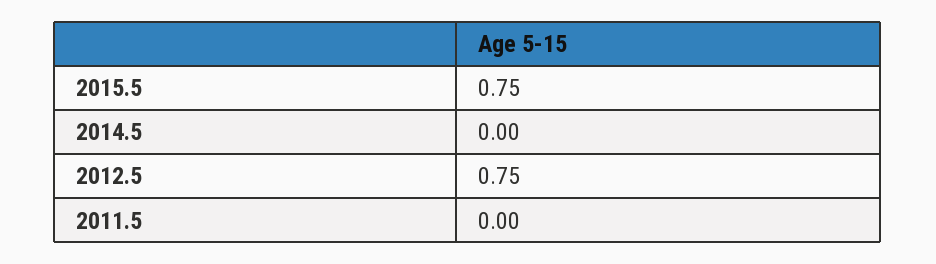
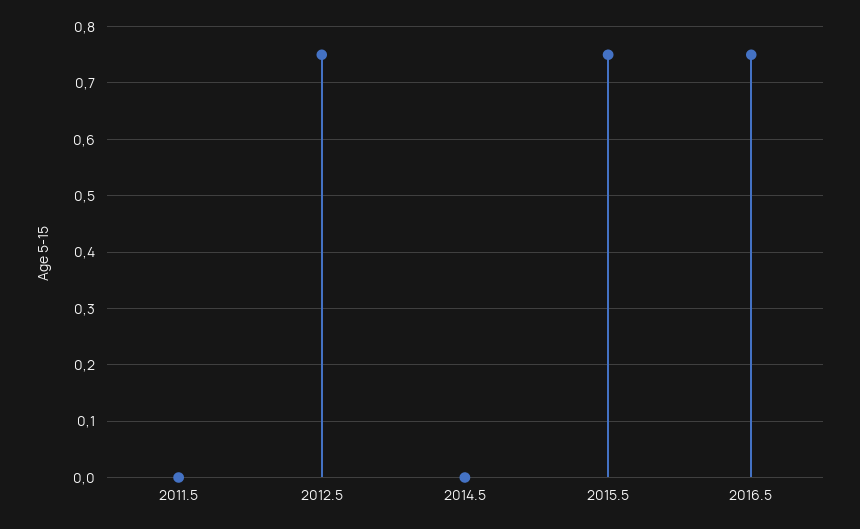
2016.5: none -> 0.75

